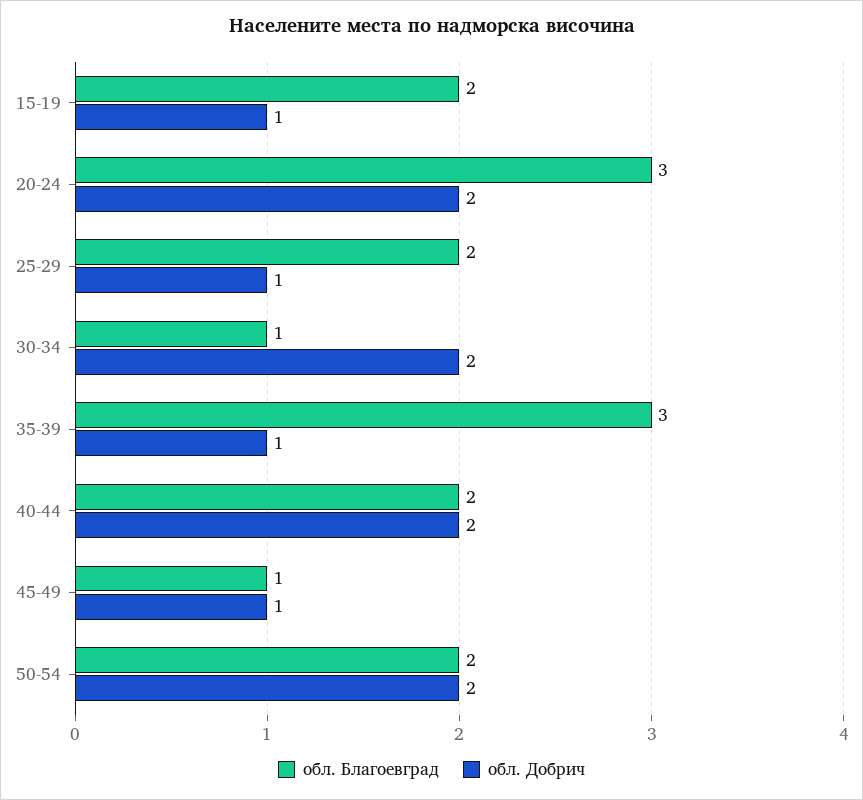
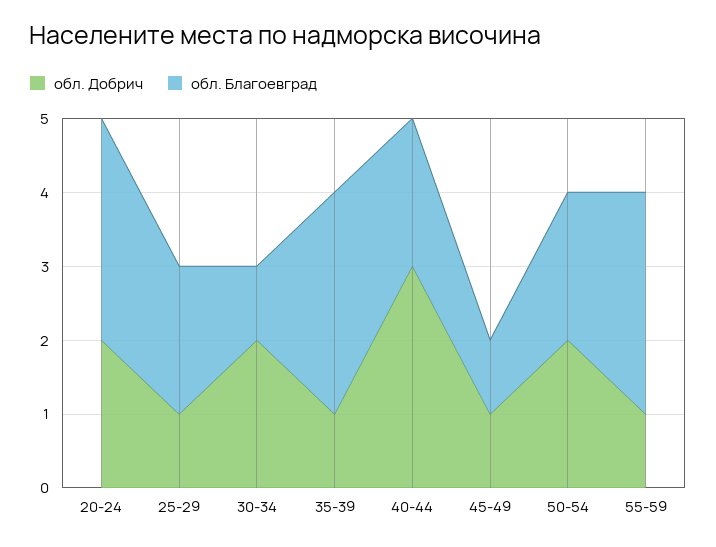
обл. Благоевград, 15-19: 2 -> none
обл. Добрич, 15-19: 1 -> none
обл. Добрич, 40-44: 2 -> 3
обл. Добрич, 55-59: none -> 1
обл. Благоевград, 55-59: none -> 3

